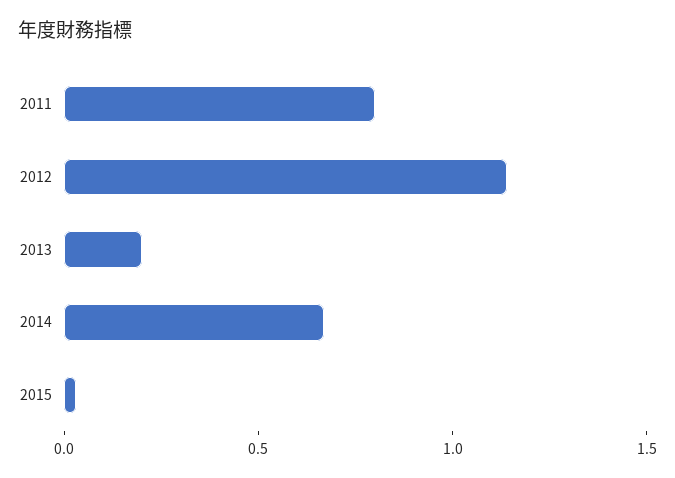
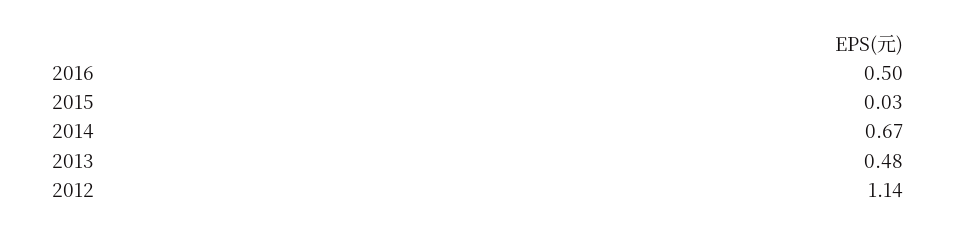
2011: 0.8 -> none
2013: 0.2 -> 0.48
2016: none -> 0.5

